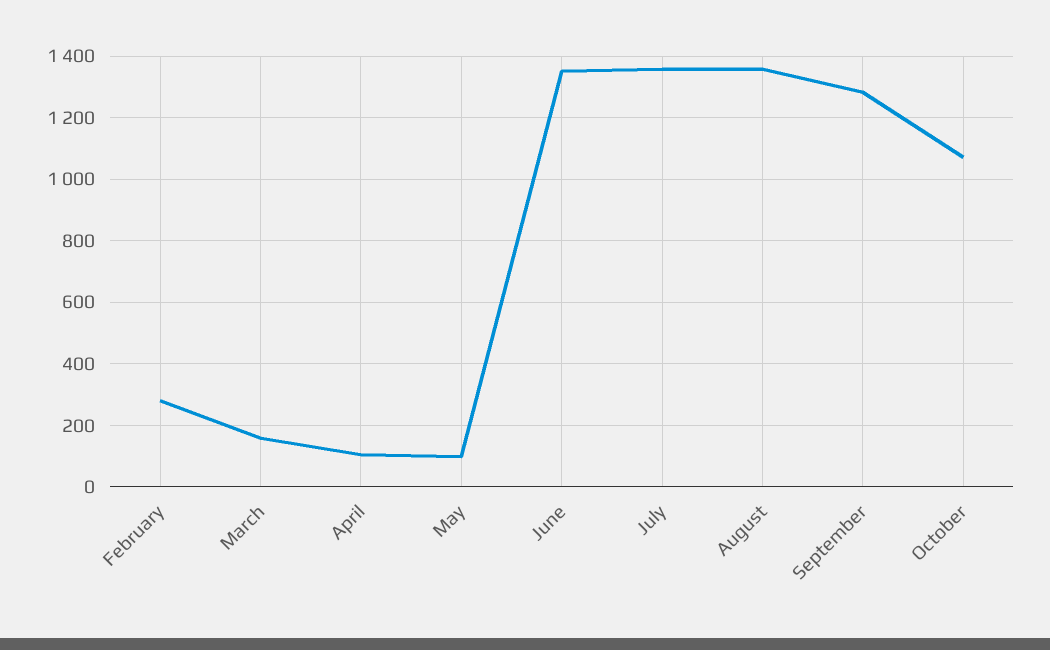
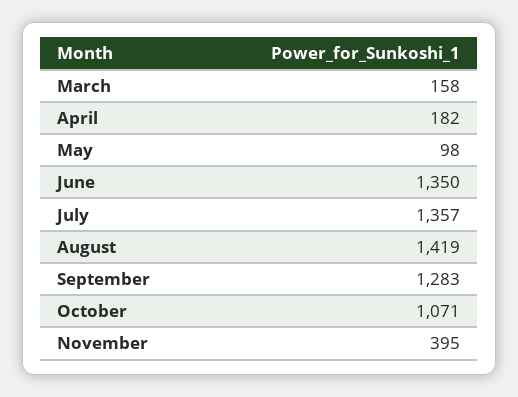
February: 280 -> none
April: 100 -> 182
August: 1360 -> 1419
November: none -> 395

